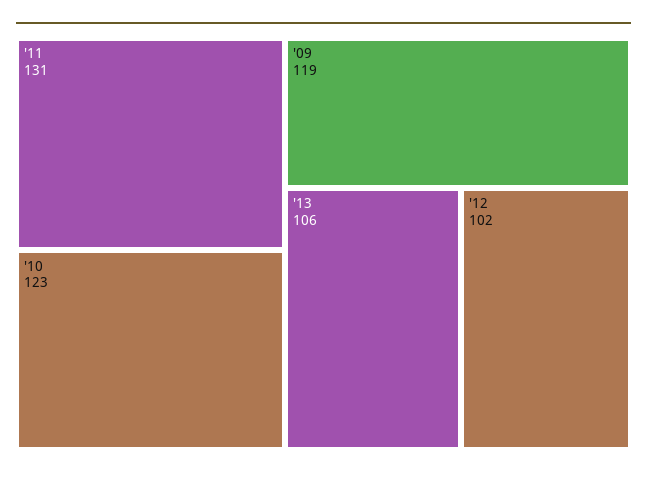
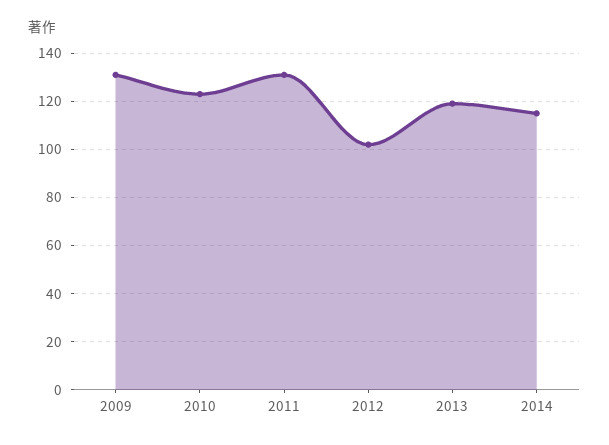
'09: 119 -> 130
'13: 106 -> 120
2014: none -> 115

